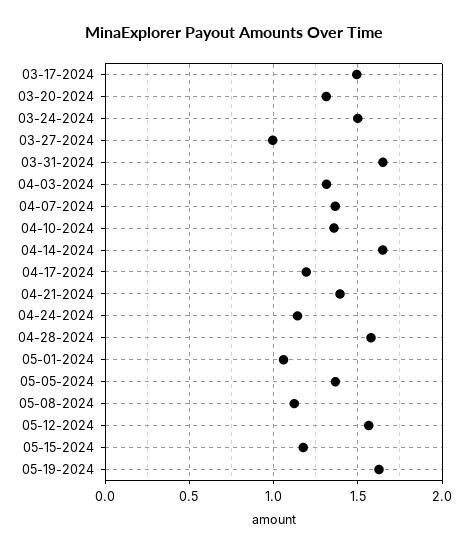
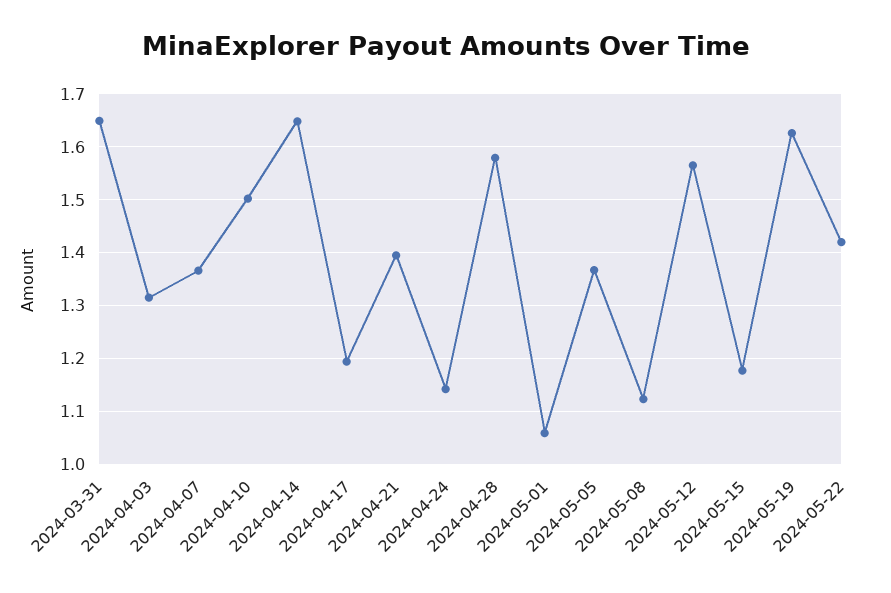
03-17-2024: 1.5 -> none
03-20-2024: 1.3 -> none
03-24-2024: 1.5 -> none
03-27-2024: 1 -> none
04-10-2024: 1.35 -> 1.5
2024-05-22: none -> 1.42

